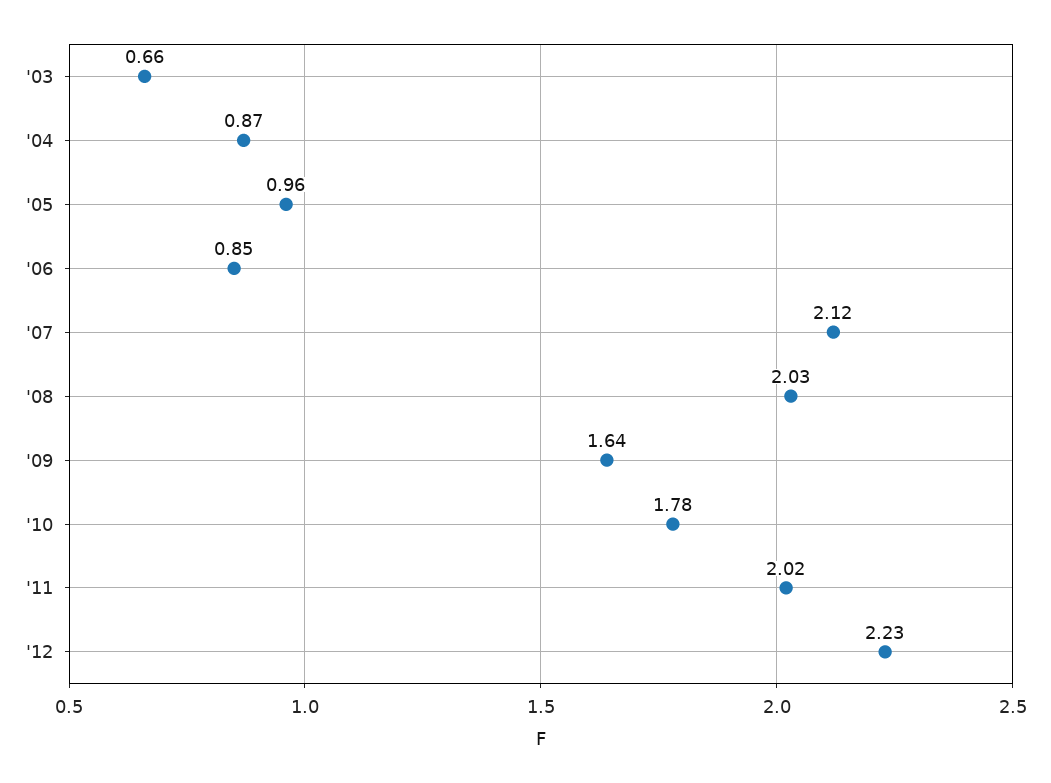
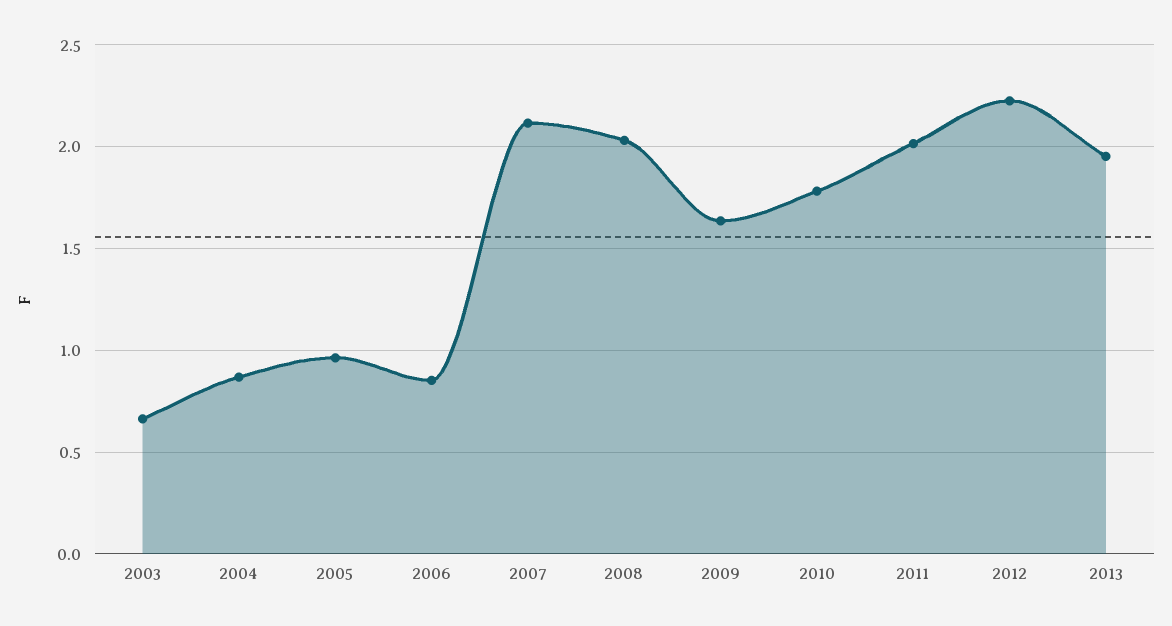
2013: none -> 1.95

